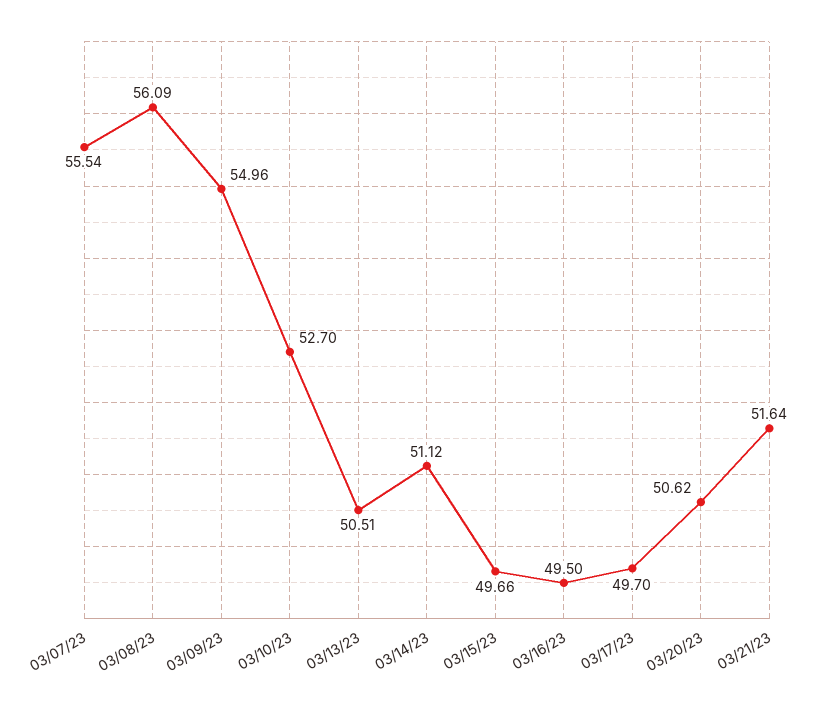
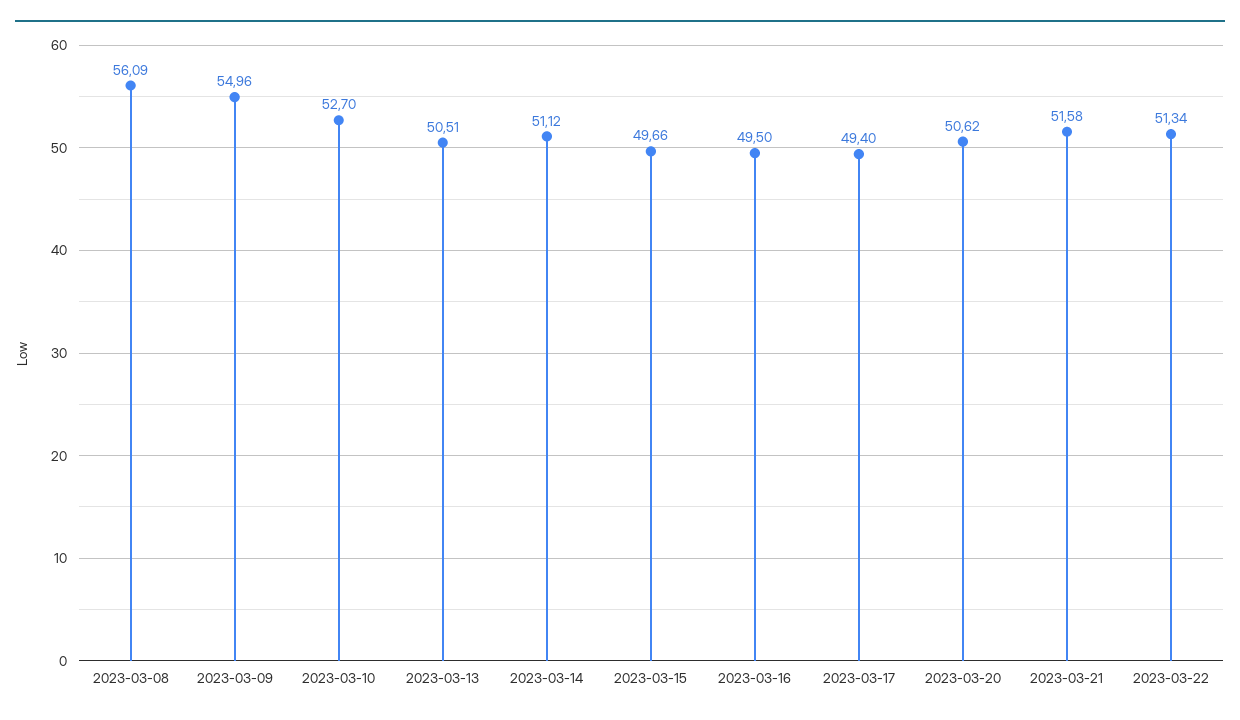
03/07/23: 55.54 -> none
03/17/23: 49.7 -> 49.4
03/21/23: 51.64 -> 51.58
2023-03-22: none -> 51.34

